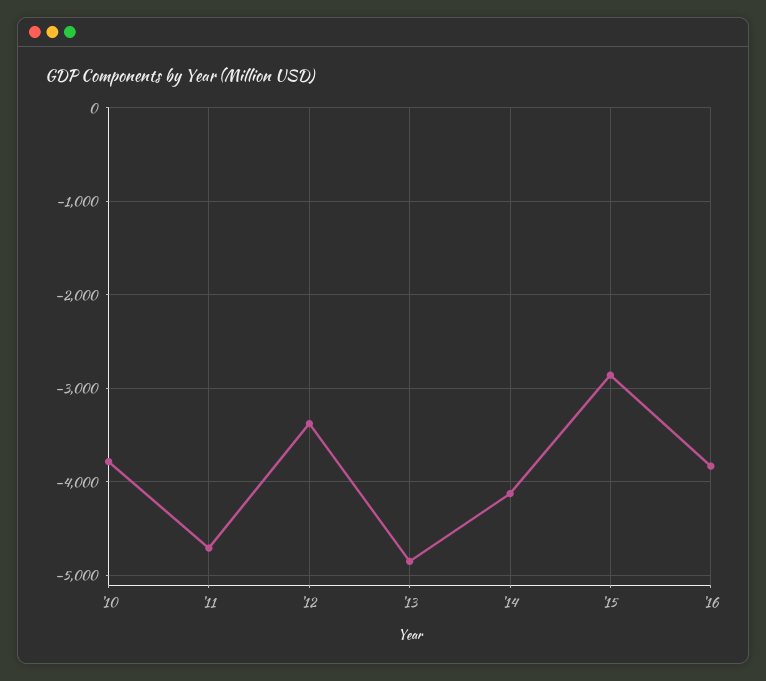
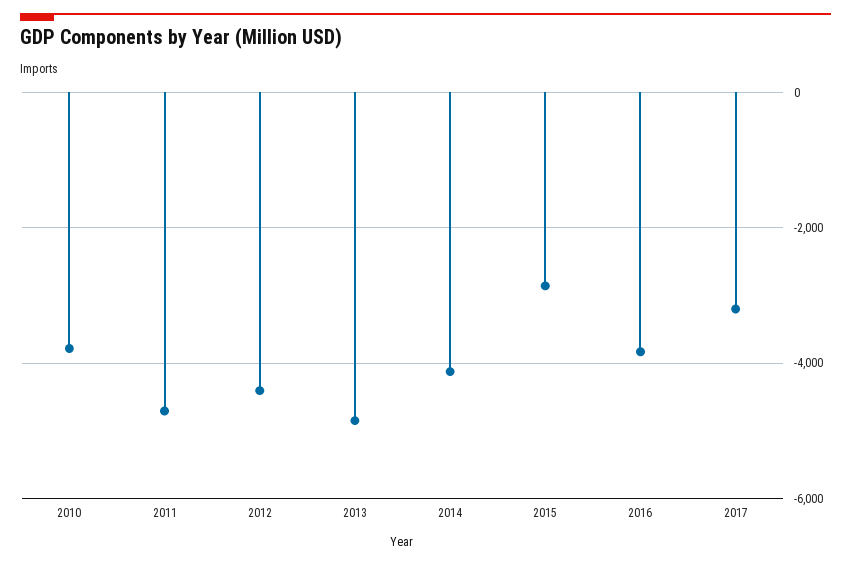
'12: -3400 -> -4400
2017: none -> -3200

